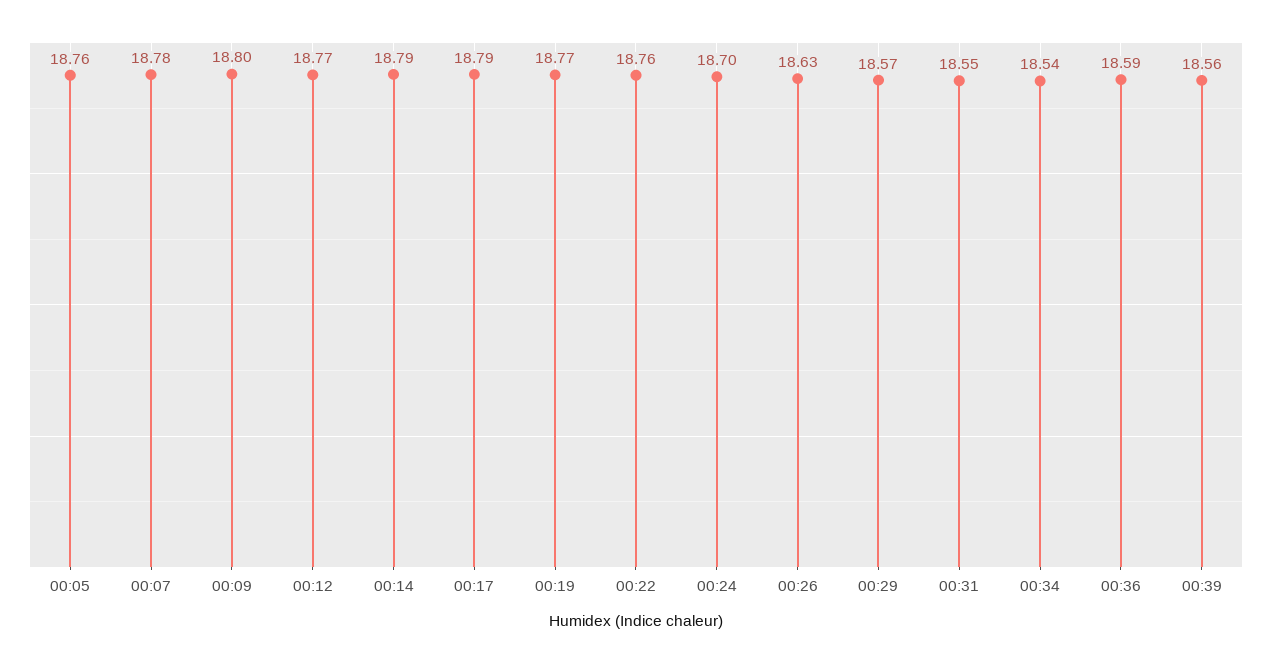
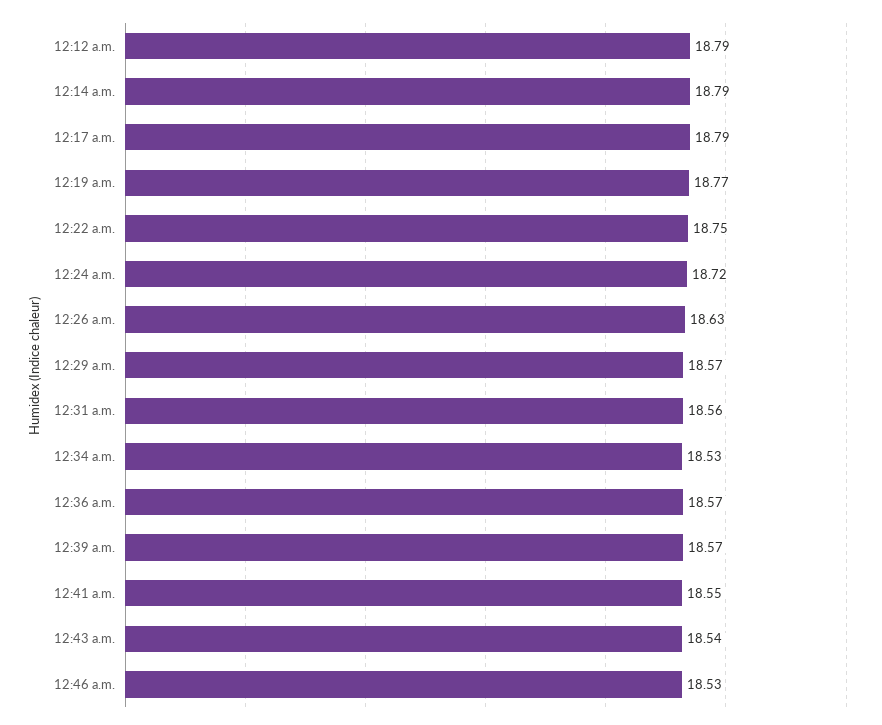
00:05: 18.76 -> none
00:07: 18.78 -> none
00:09: 18.8 -> none
00:12: 18.77 -> 18.79
00:22: 18.76 -> 18.75
00:24: 18.7 -> 18.72
00:31: 18.55 -> 18.56
00:34: 18.54 -> 18.53
00:36: 18.59 -> 18.57
00:39: 18.56 -> 18.57
12:41 a.m.: none -> 18.55
12:43 a.m.: none -> 18.54
12:46 a.m.: none -> 18.53

